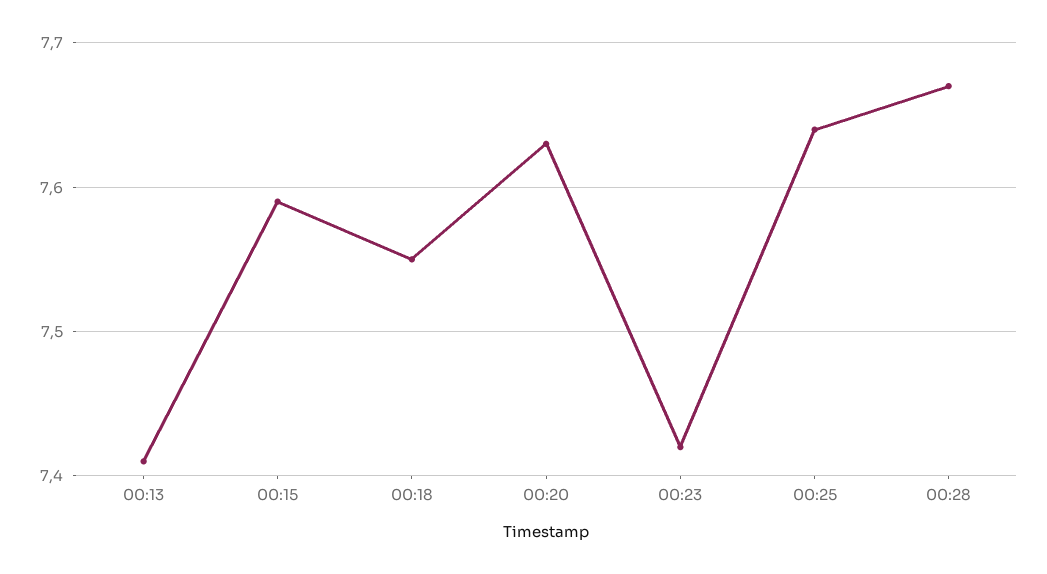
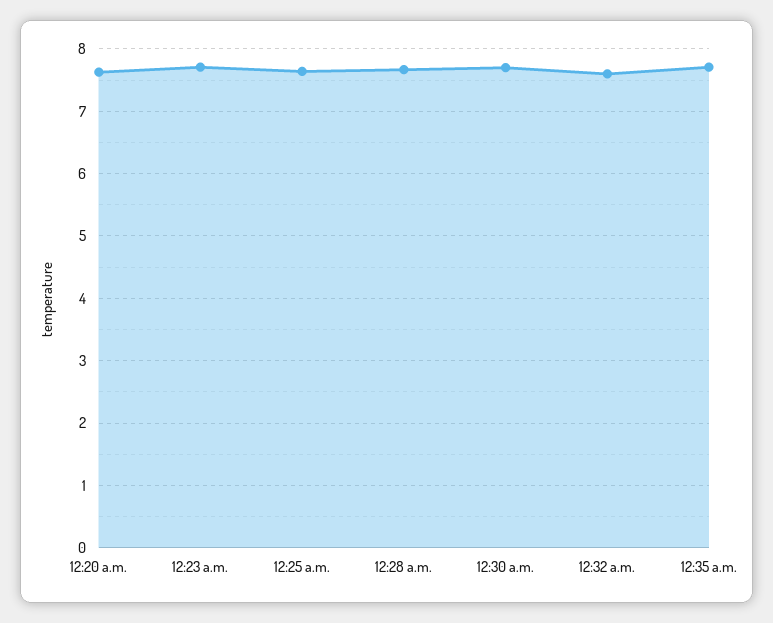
00:13: 7.41 -> none
00:15: 7.59 -> none
00:18: 7.55 -> none
00:23: 7.42 -> 7.7
12:30 a.m.: none -> 7.7
12:32 a.m.: none -> 7.6
12:35 a.m.: none -> 7.7

